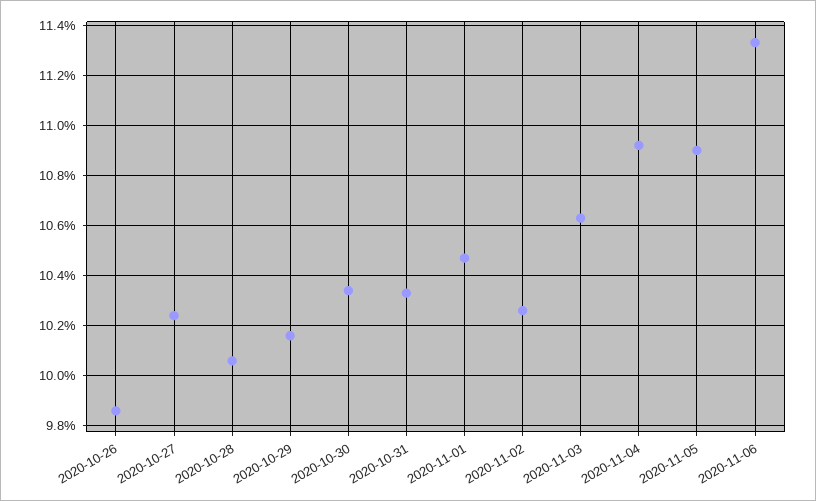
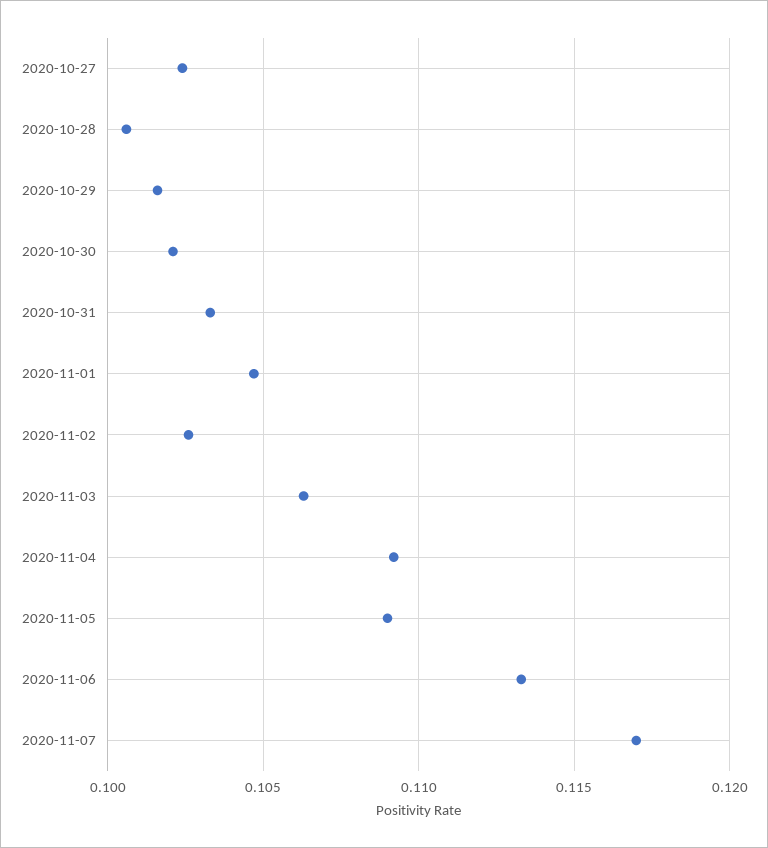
2020-10-26: 0.0985 -> none
2020-10-30: 0.1035 -> 0.102
2020-11-07: none -> 0.117

